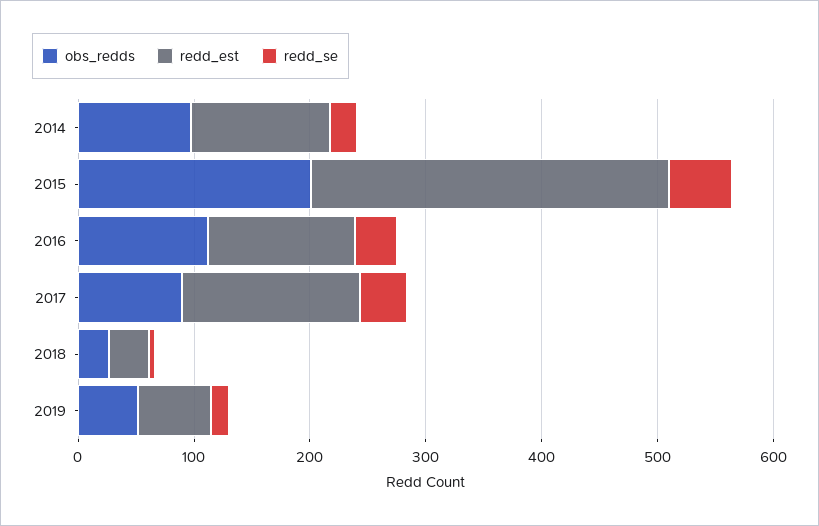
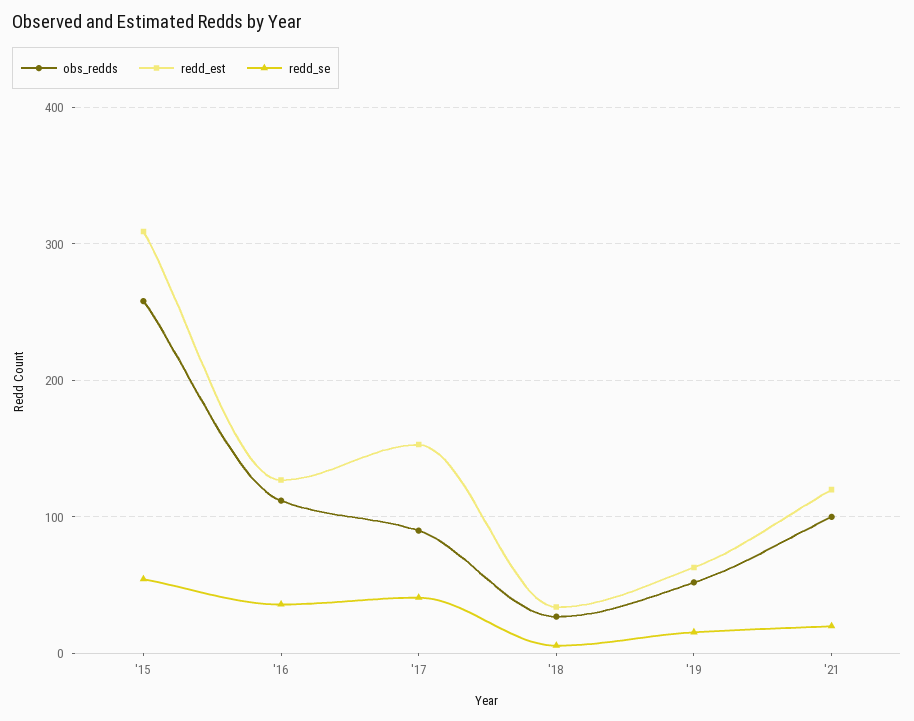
obs_redds, 2014: 100 -> none
redd_est, 2014: 120 -> none
redd_se, 2014: 20 -> none
obs_redds, 2015: 200 -> 260
obs_redds, '21: none -> 100
redd_est, '21: none -> 120
redd_se, '21: none -> 20

